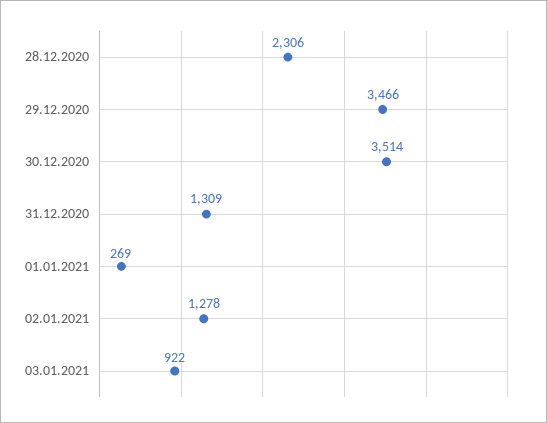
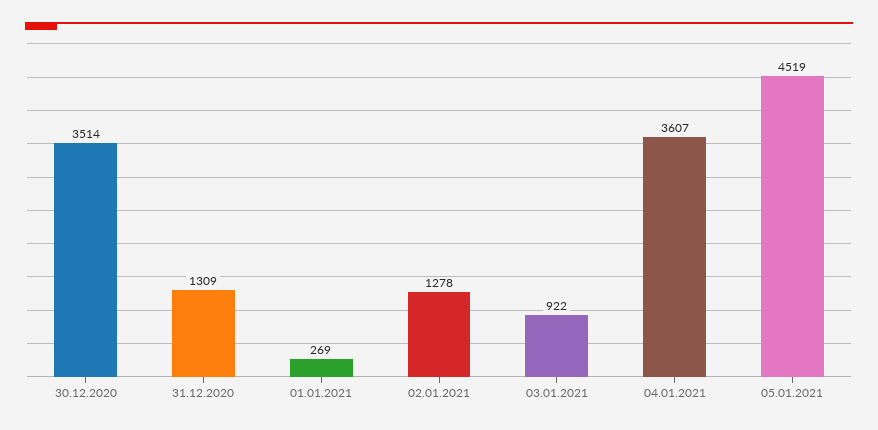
28.12.2020: 2306 -> none
29.12.2020: 3466 -> none
04.01.2021: none -> 3607
05.01.2021: none -> 4519

